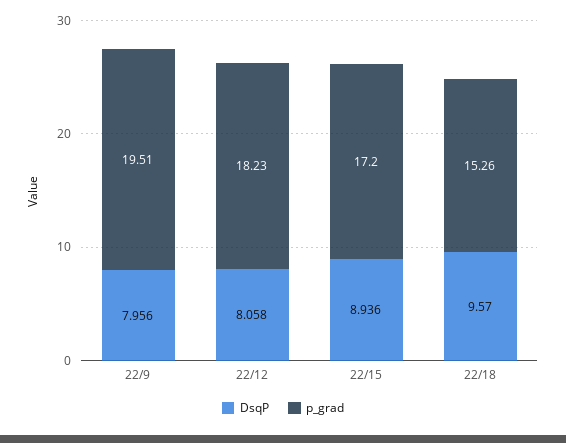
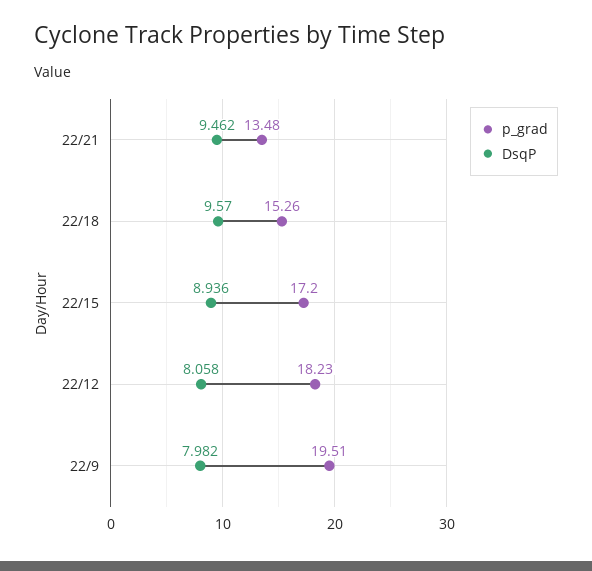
DsqP, 22/9: 7.956 -> 7.982
p_grad, 22/21: none -> 13.48
DsqP, 22/21: none -> 9.462

